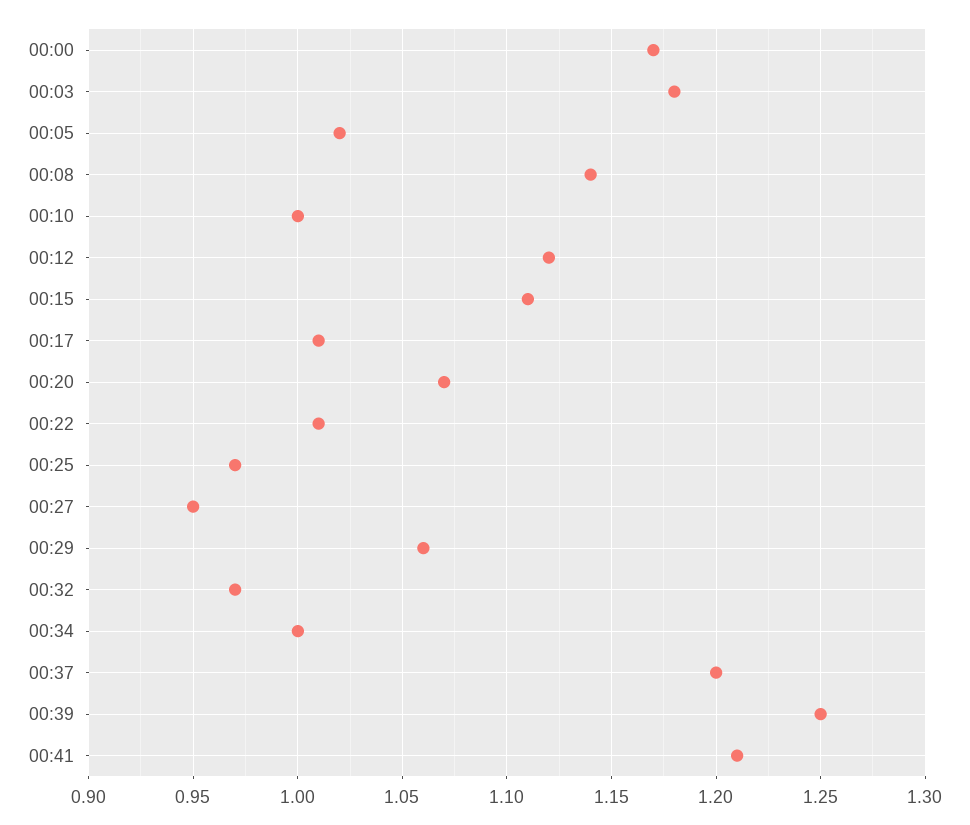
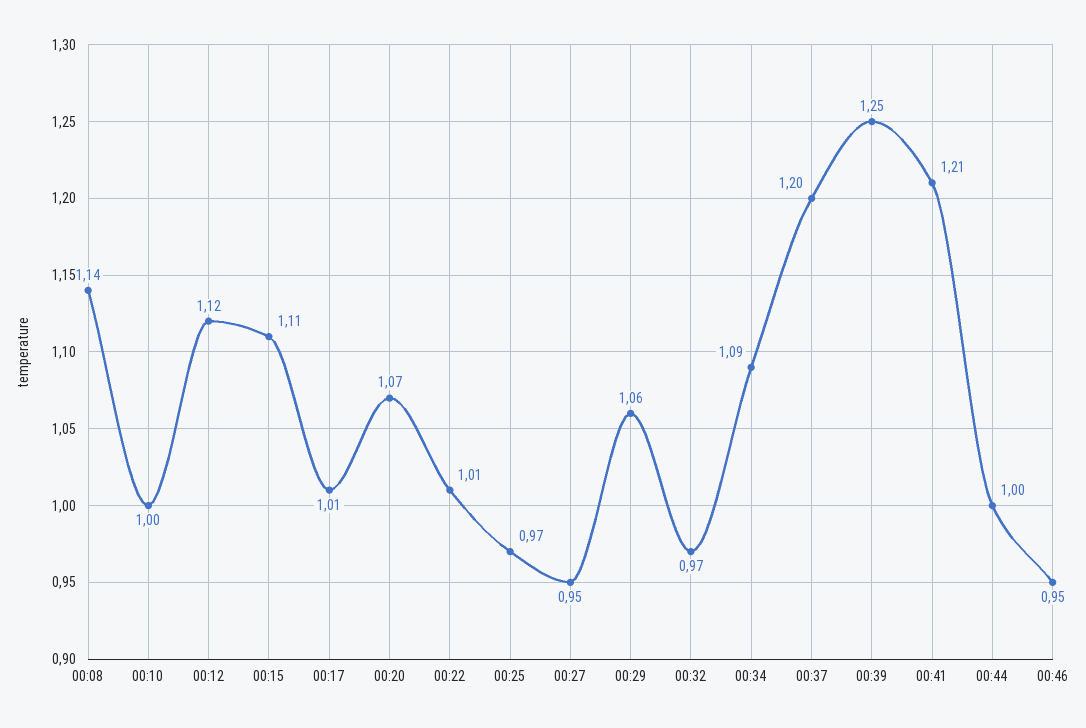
00:00: 1.17 -> none
00:03: 1.18 -> none
00:05: 1.02 -> none
00:34: 1 -> 1.09
00:44: none -> 1
00:46: none -> 0.95

